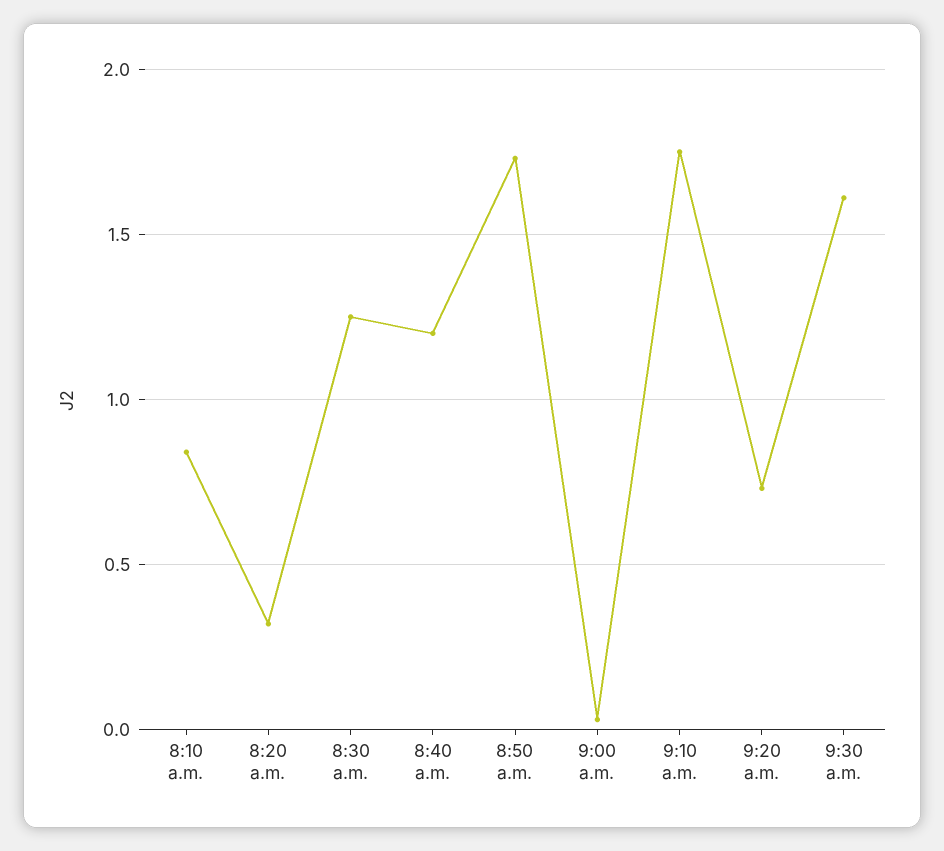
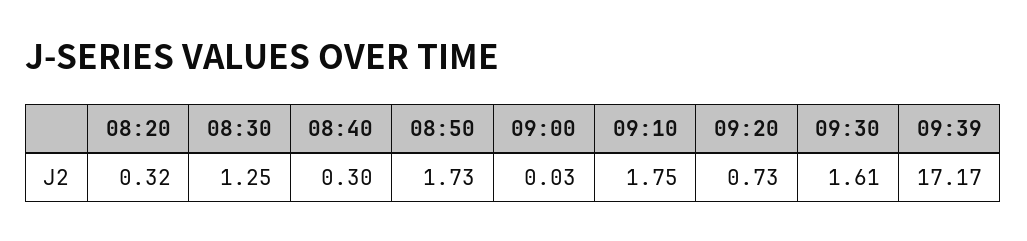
8:10 a.m.: 0.85 -> none
8:40 a.m.: 1.2 -> 0.3
09:39: none -> 17.17

